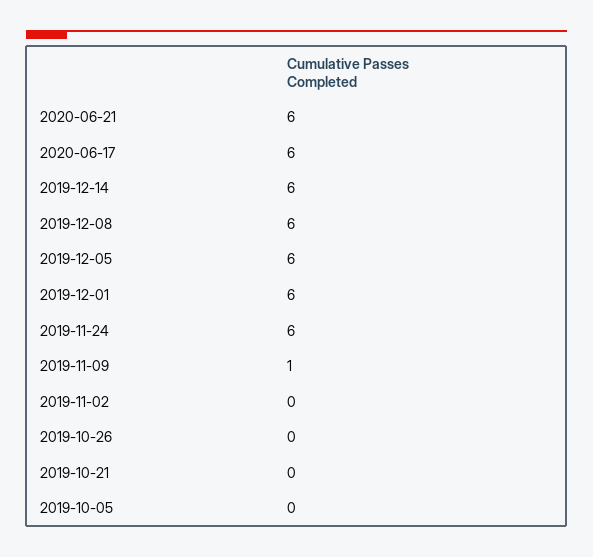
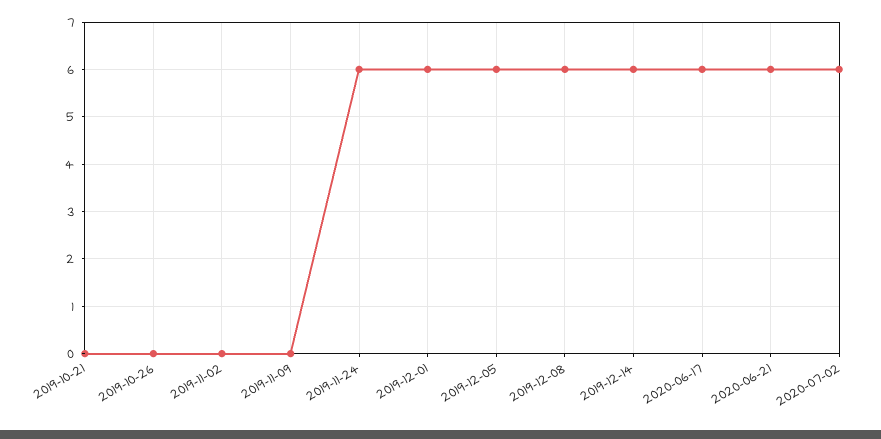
2019-11-09: 1 -> 0
2019-10-05: 0 -> none
2020-07-02: none -> 6

